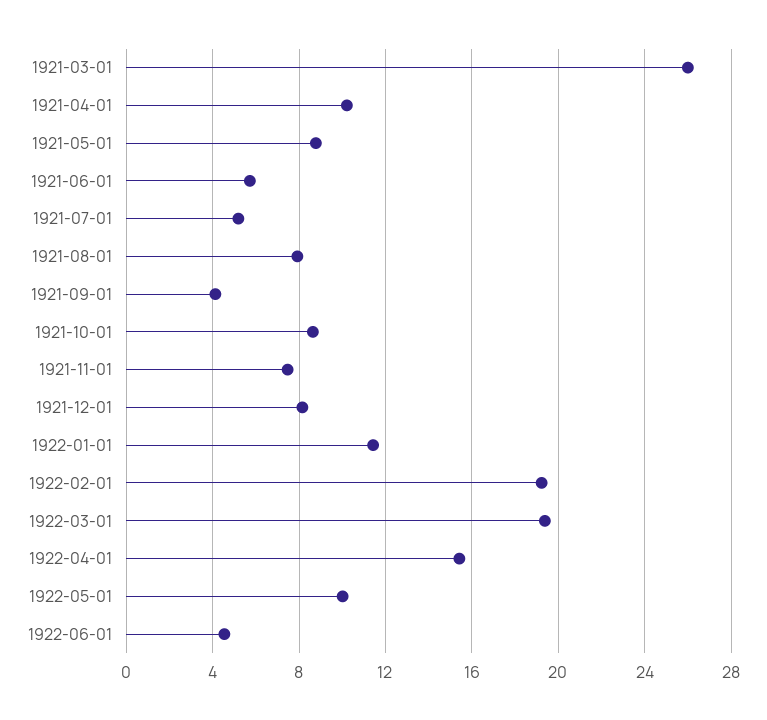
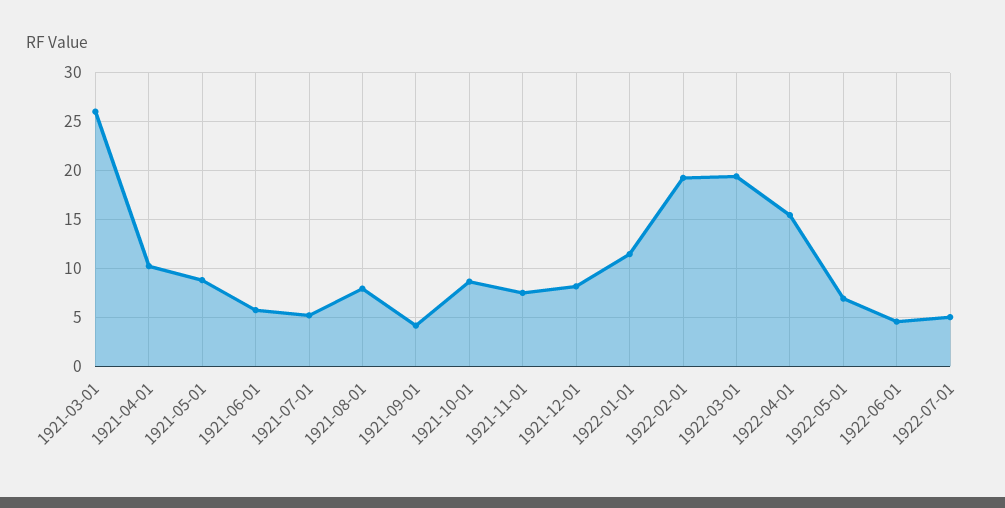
1922-05-01: 10 -> 7
1922-07-01: none -> 5

